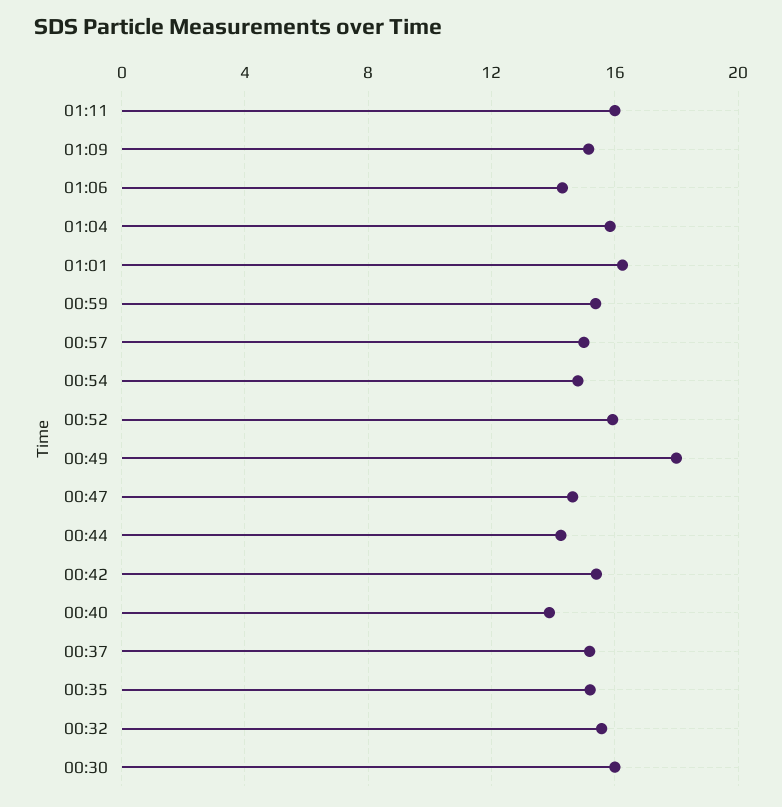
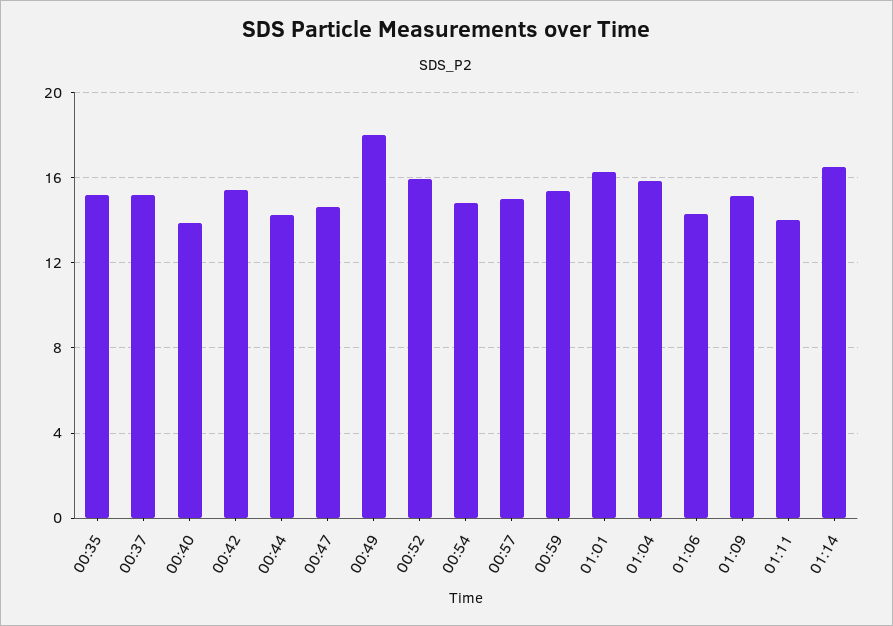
01:11: 16 -> 14
00:32: 15.5 -> none
00:30: 16 -> none
01:14: none -> 16.5

